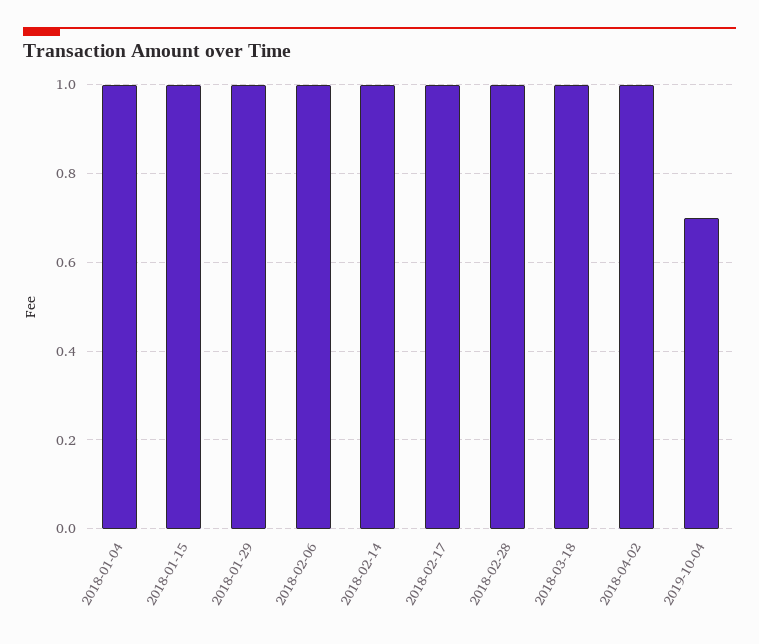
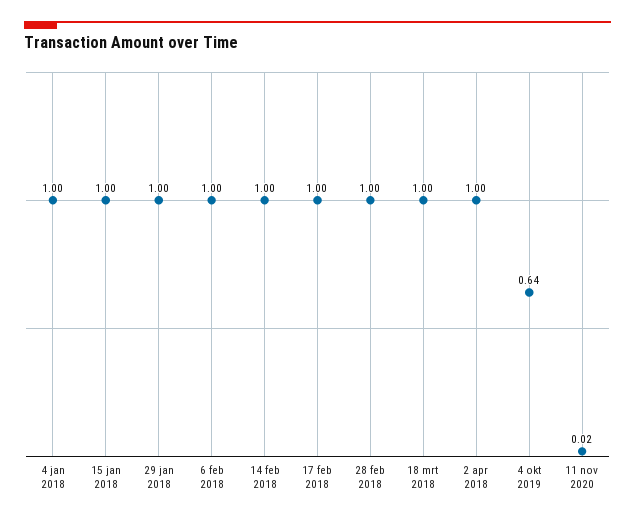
2019-10-04: 0.7 -> 0.64
11 nov 2020: none -> 0.02

